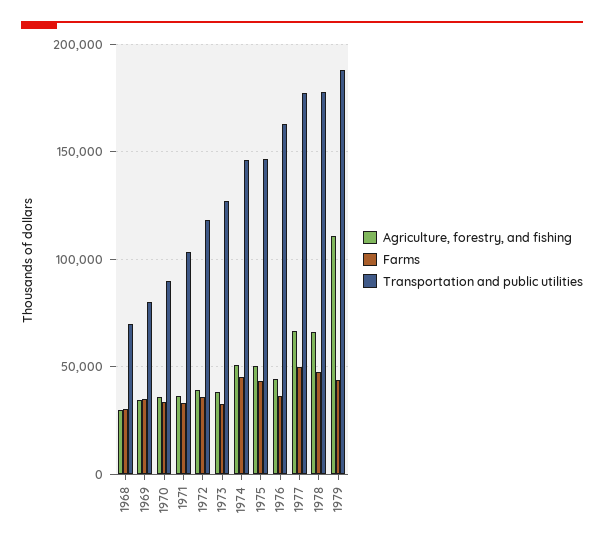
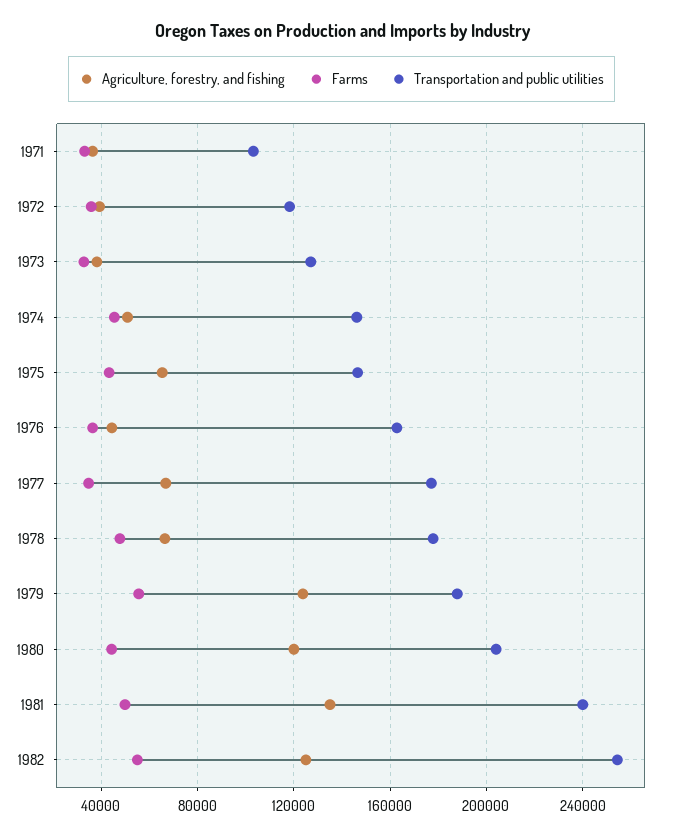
Agriculture, forestry, and fishing, 1968: 30000 -> none
Farms, 1968: 30000 -> none
Transportation and public utilities, 1968: 70000 -> none
Agriculture, forestry, and fishing, 1969: 35000 -> none
Farms, 1969: 35000 -> none
Transportation and public utilities, 1969: 80000 -> none
Agriculture, forestry, and fishing, 1970: 35000 -> none
Farms, 1970: 35000 -> none
Transportation and public utilities, 1970: 90000 -> none
Agriculture, forestry, and fishing, 1975: 50000 -> 65000
Farms, 1977: 50000 -> 35000
Agriculture, forestry, and fishing, 1979: 110000 -> 125000
Farms, 1979: 45000 -> 55000
Agriculture, forestry, and fishing, 1980: none -> 120000
Farms, 1980: none -> 45000
Transportation and public utilities, 1980: none -> 205000
Agriculture, forestry, and fishing, 1981: none -> 135000
Farms, 1981: none -> 50000
Transportation and public utilities, 1981: none -> 240000
Agriculture, forestry, and fishing, 1982: none -> 125000
Farms, 1982: none -> 55000
Transportation and public utilities, 1982: none -> 255000

